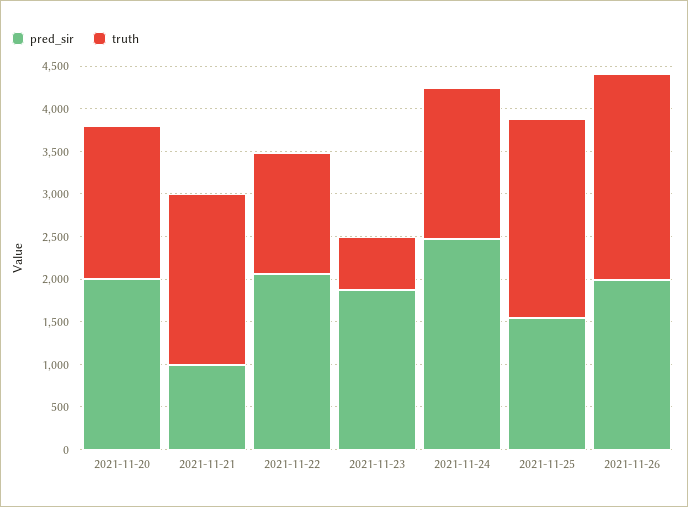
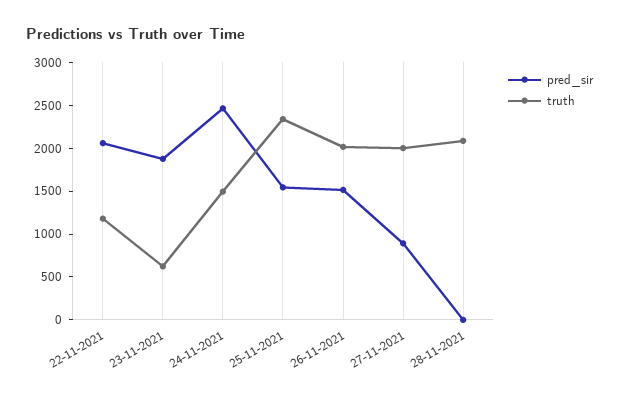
pred_sir, 2021-11-20: 2000 -> none
truth, 2021-11-20: 1800 -> none
pred_sir, 2021-11-21: 1000 -> none
truth, 2021-11-21: 2000 -> none
truth, 2021-11-22: 1400 -> 1200
truth, 2021-11-24: 1800 -> 1500
pred_sir, 2021-11-26: 2000 -> 1500
truth, 2021-11-26: 2400 -> 2000
pred_sir, 27-11-2021: none -> 900
truth, 27-11-2021: none -> 2000
pred_sir, 28-11-2021: none -> 0
truth, 28-11-2021: none -> 2100

